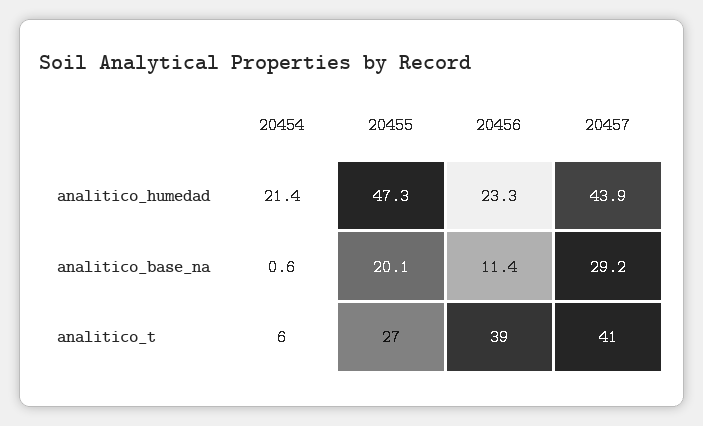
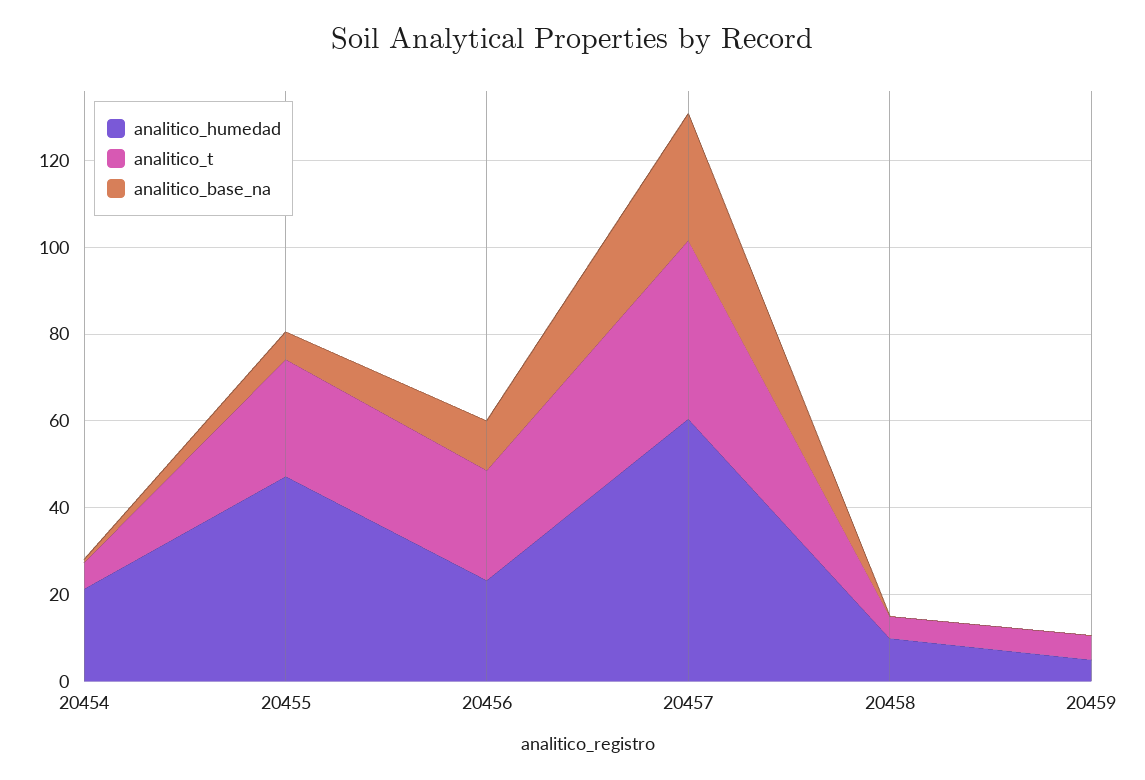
analitico_humedad, 20457: 43.9 -> 60
analitico_base_na, 20455: 20.1 -> 5
analitico_t, 20456: 39 -> 25
analitico_humedad, 20458: none -> 10
analitico_t, 20458: none -> 5
analitico_base_na, 20458: none -> 0
analitico_humedad, 20459: none -> 5
analitico_t, 20459: none -> 5
analitico_base_na, 20459: none -> 0

